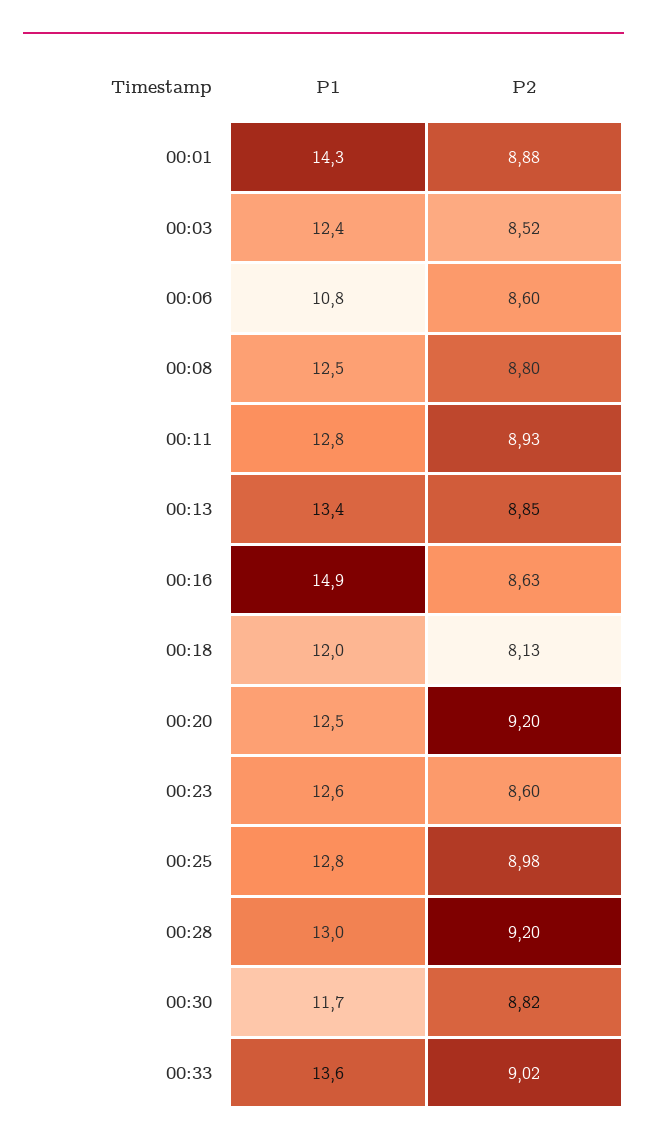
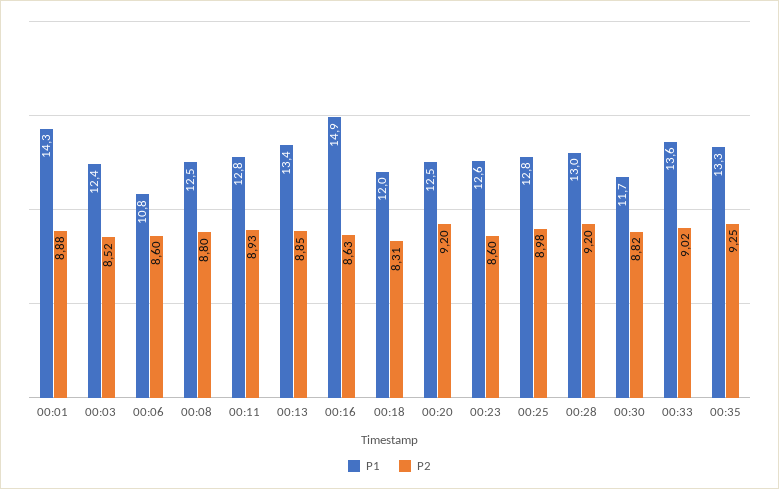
P2, 00:18: 8.13 -> 8.31
P1, 00:35: none -> 13.3
P2, 00:35: none -> 9.25

